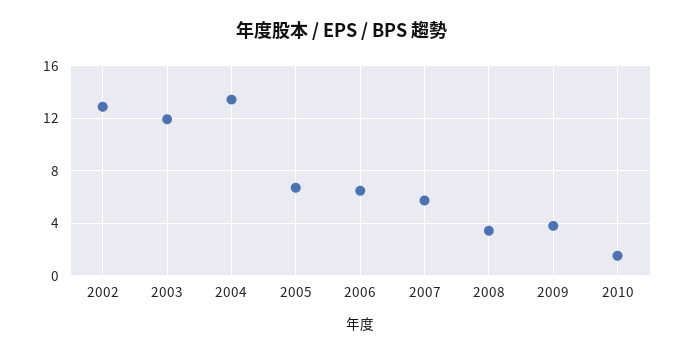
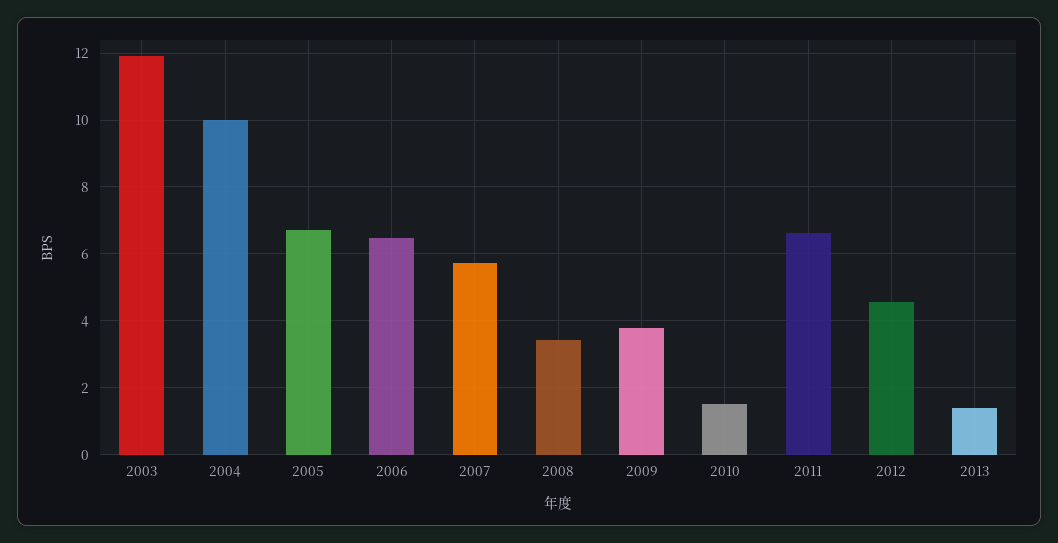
2002: 13 -> none
2004: 13.5 -> 10
2011: none -> 6.6
2012: none -> 4.6
2013: none -> 1.4

